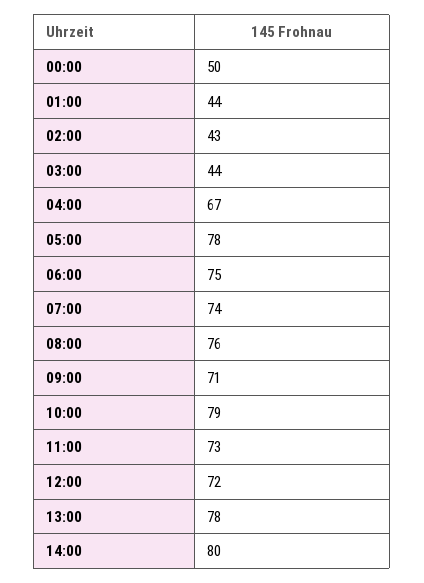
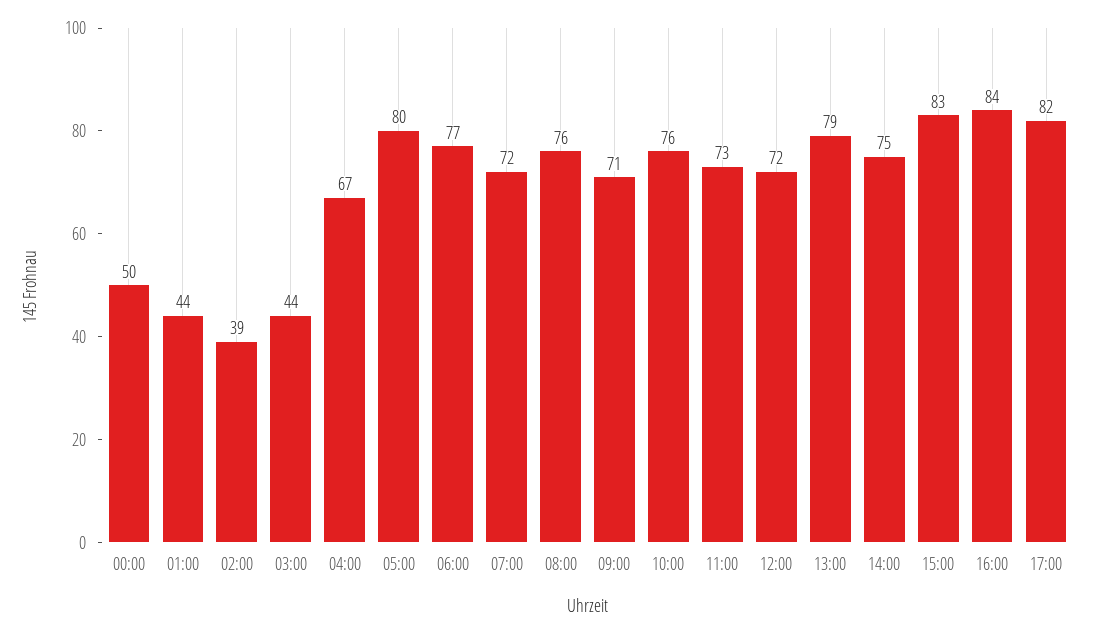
02:00: 43 -> 39
05:00: 78 -> 80
06:00: 75 -> 77
07:00: 74 -> 72
10:00: 79 -> 76
13:00: 78 -> 79
14:00: 80 -> 75
15:00: none -> 83
16:00: none -> 84
17:00: none -> 82

